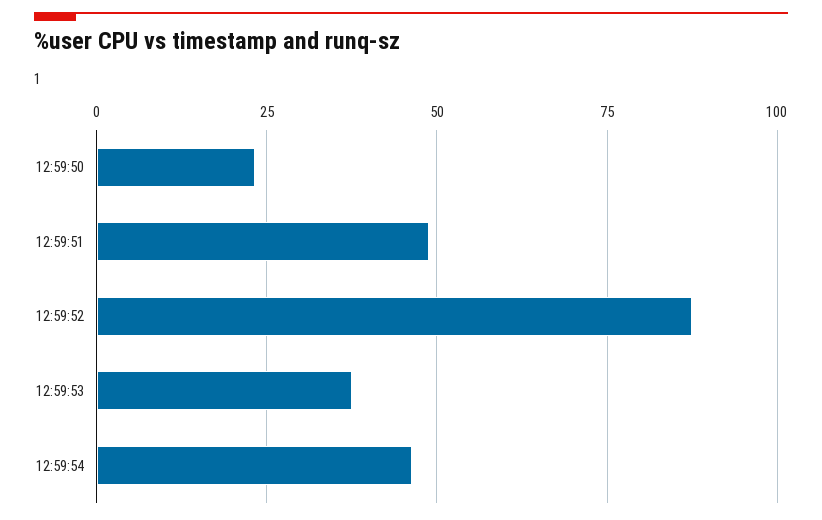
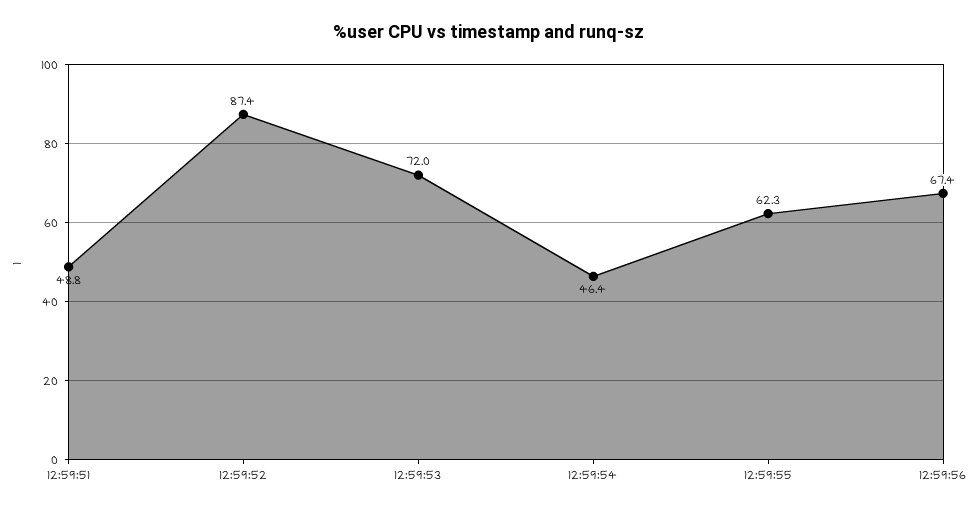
12:59:50: 22.5 -> none
12:59:53: 37.5 -> 72
12:59:55: none -> 62.3
12:59:56: none -> 67.4

